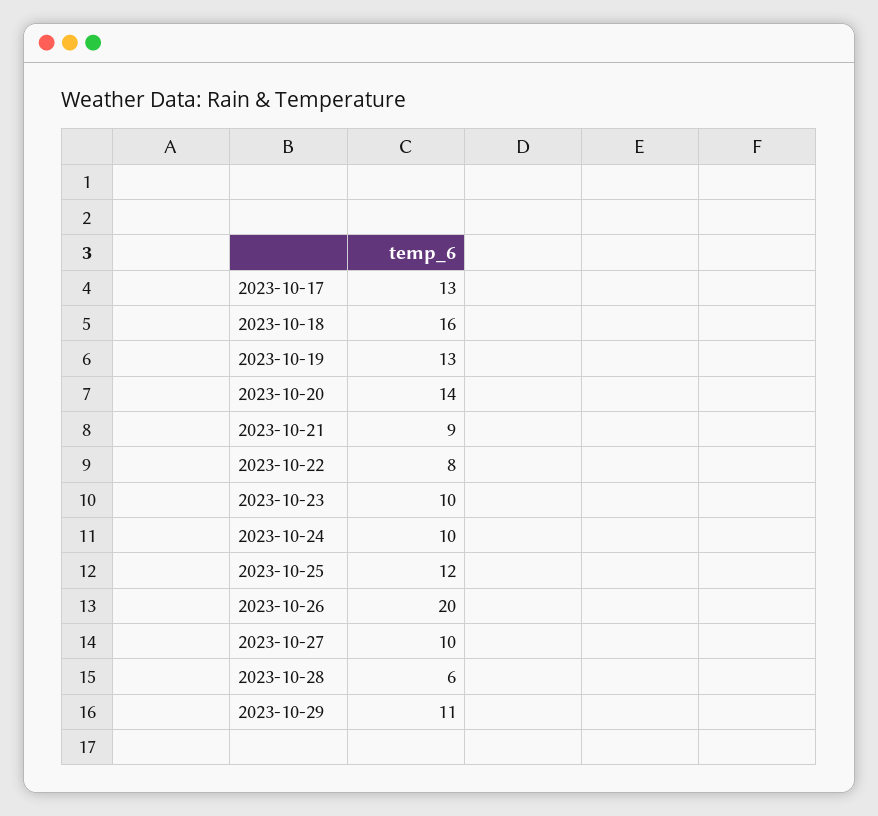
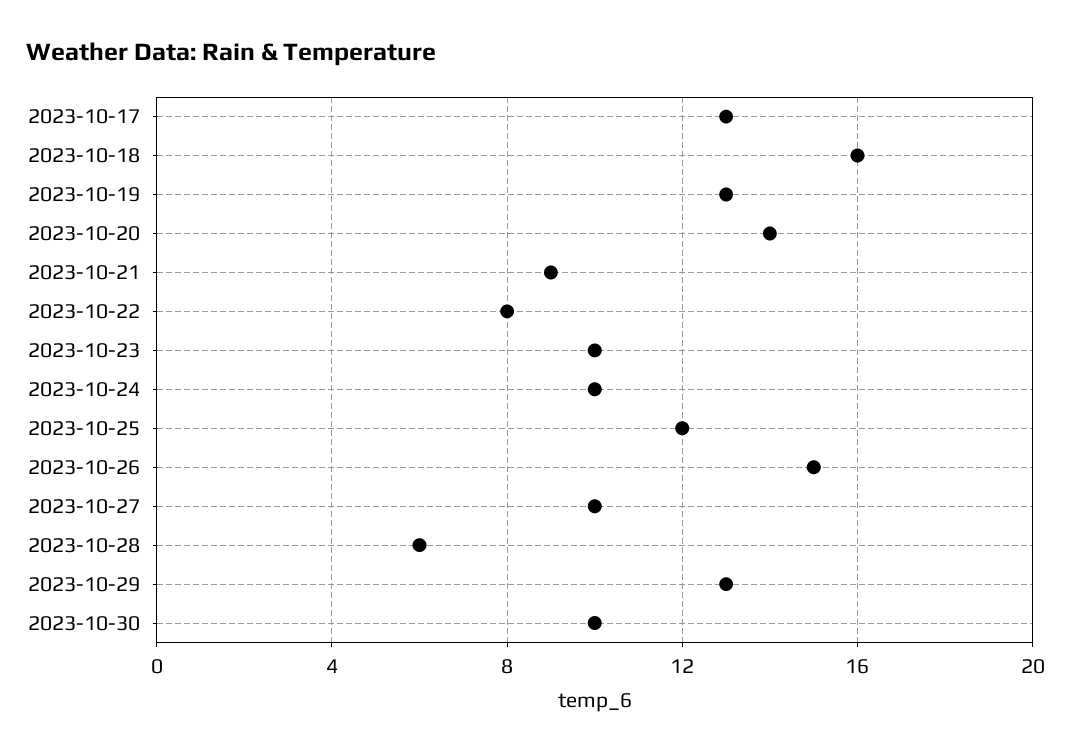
2023-10-26: 20 -> 15
2023-10-29: 11 -> 13
2023-10-30: none -> 10

